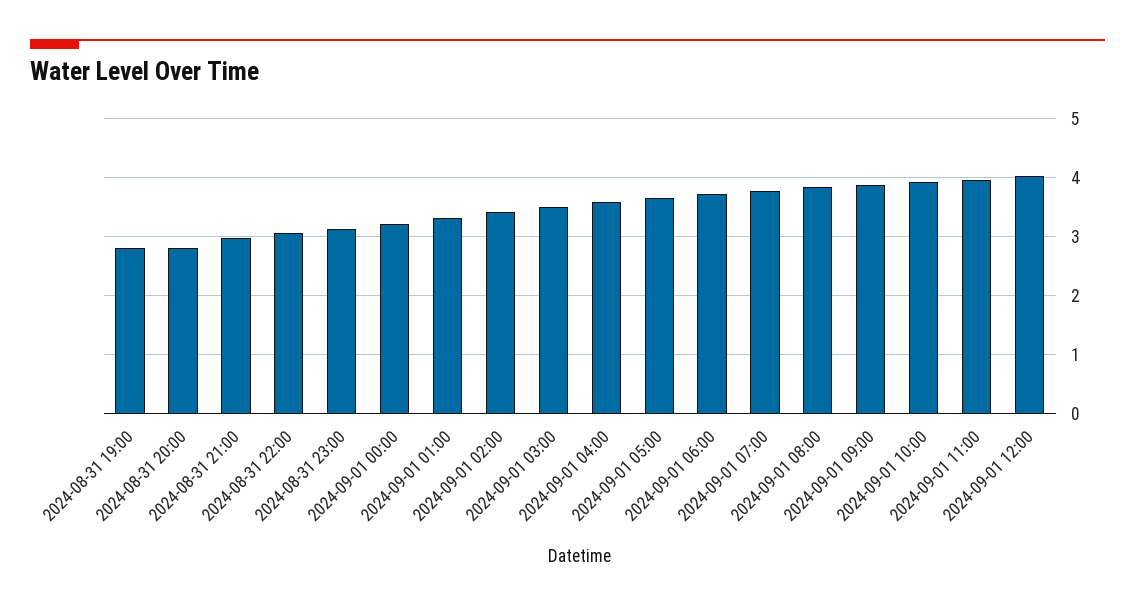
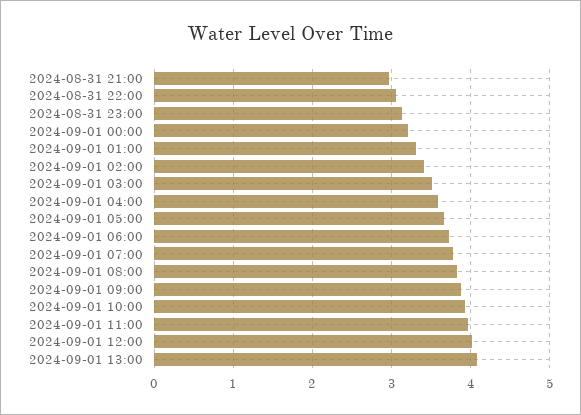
2024-08-31 19:00: 2.8 -> none
2024-08-31 20:00: 2.8 -> none
2024-09-01 13:00: none -> 4.1

